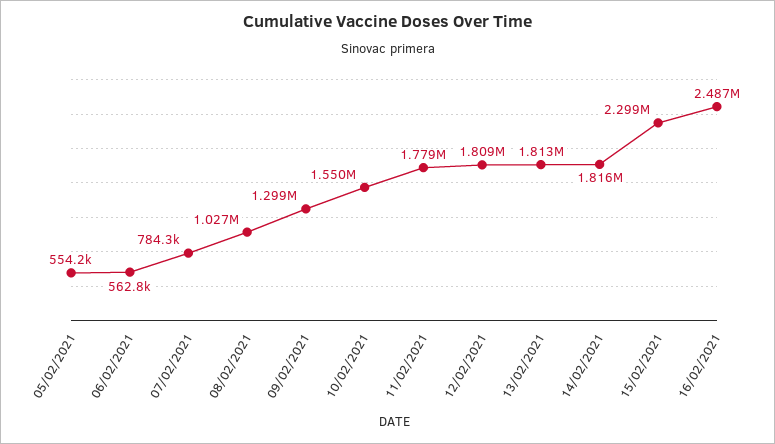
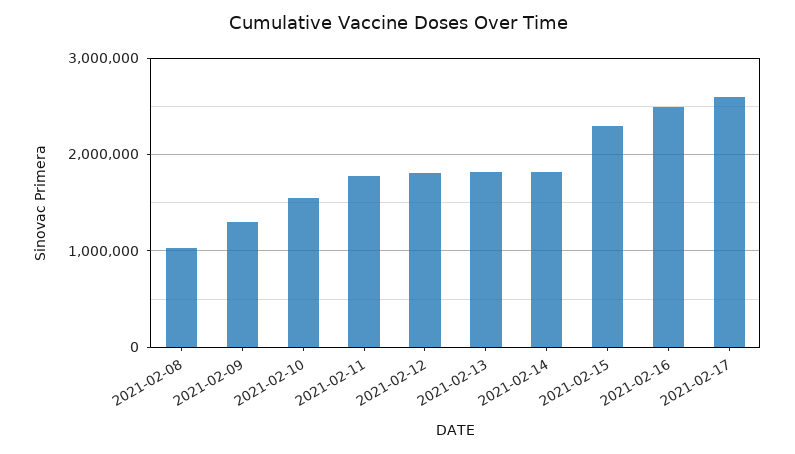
05/02/2021: 554200 -> none
06/02/2021: 562800 -> none
07/02/2021: 784300 -> none
2021-02-17: none -> 2600000

